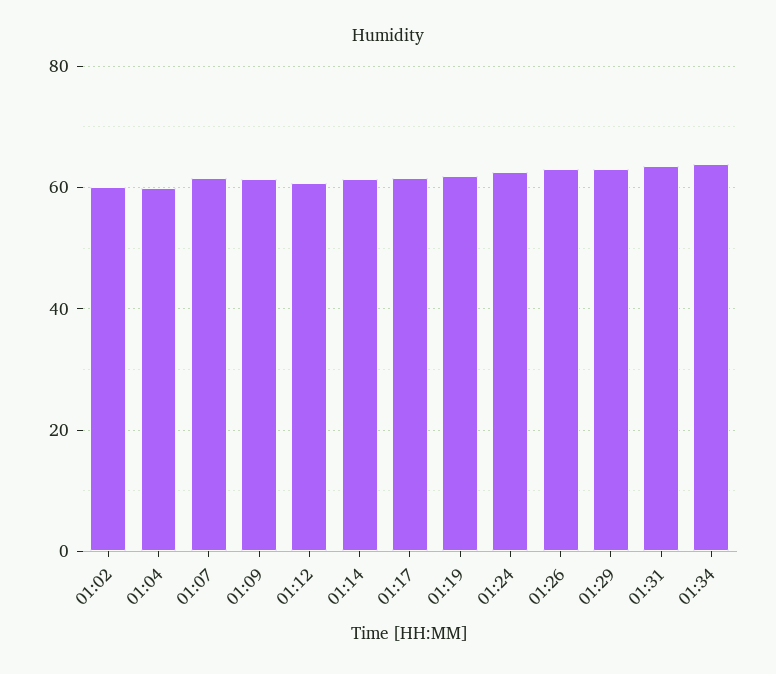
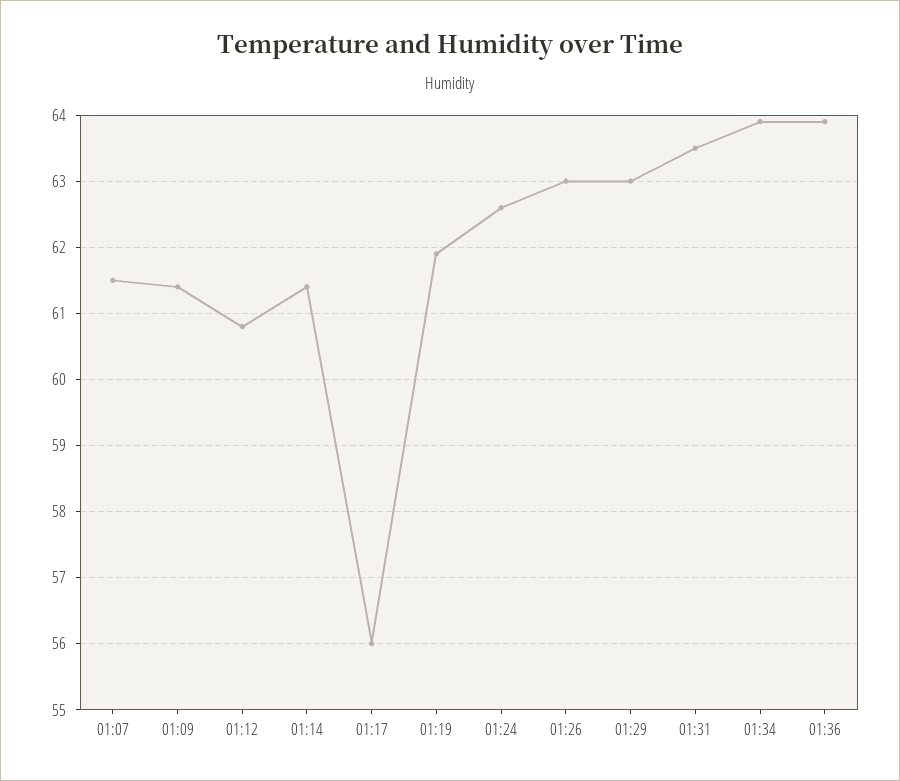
01:02: 60 -> none
01:04: 60 -> none
01:17: 62 -> 56
01:36: none -> 63.9

